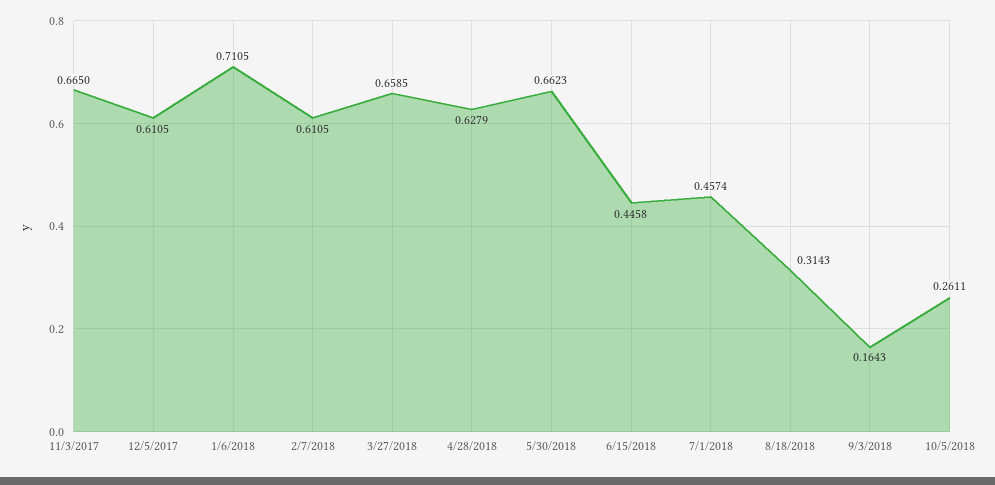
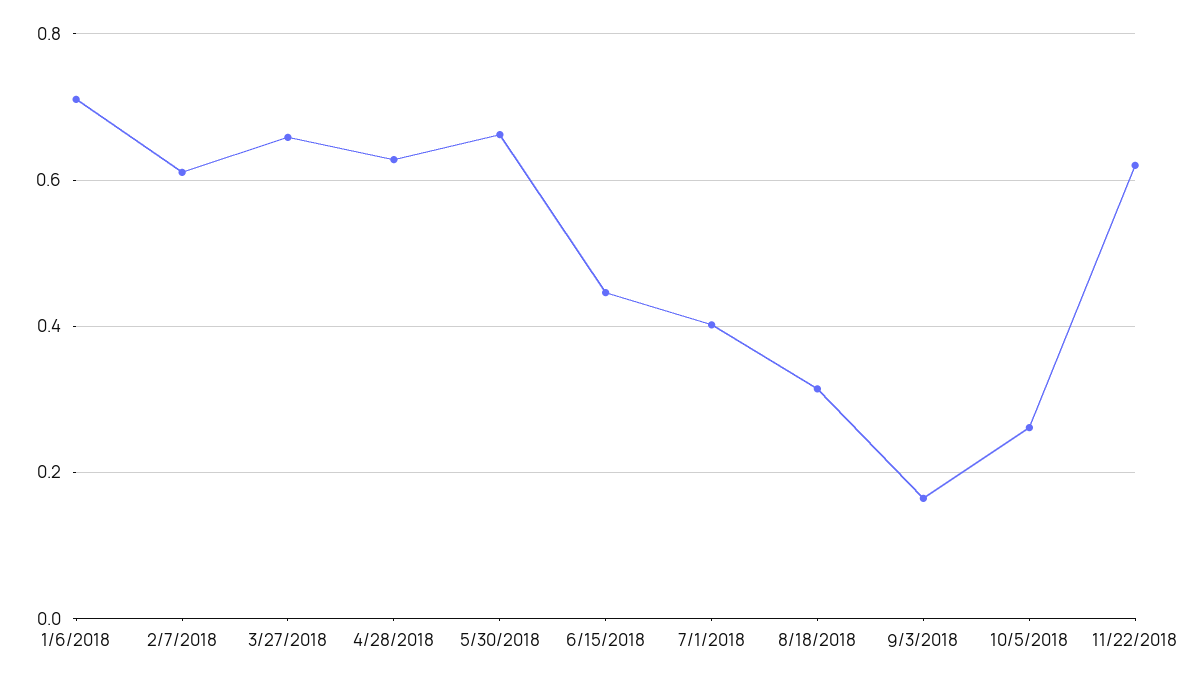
11/3/2017: 0.665 -> none
12/5/2017: 0.6105 -> none
7/1/2018: 0.4574 -> 0.4
11/22/2018: none -> 0.62

